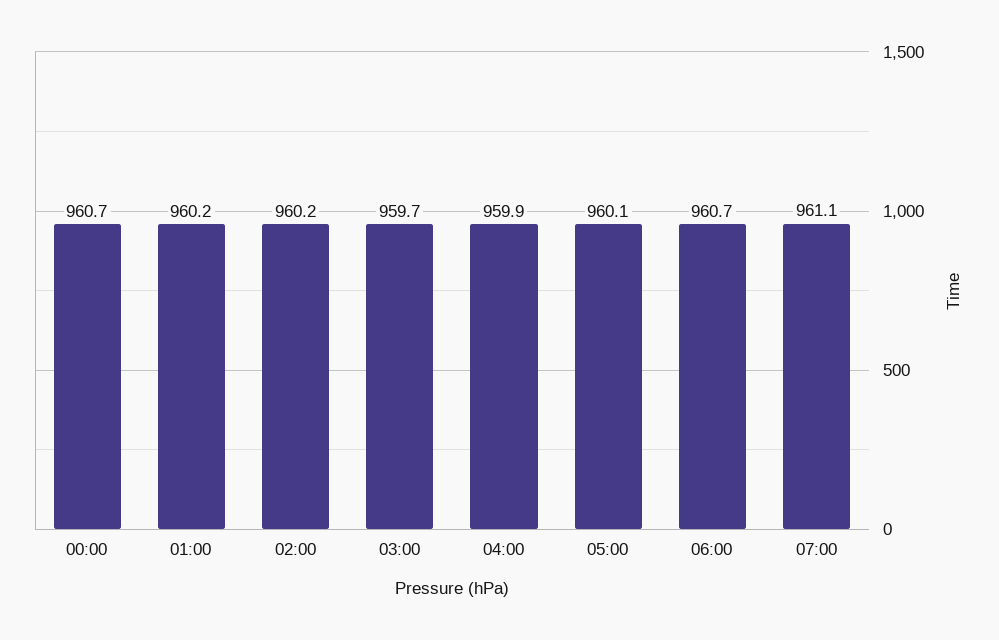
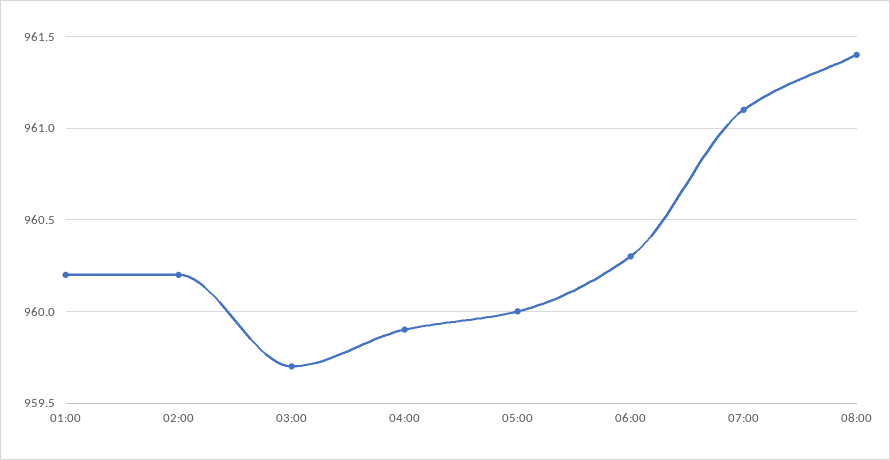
00:00: 960.7 -> none
05:00: 960.1 -> 960
06:00: 960.7 -> 960.3
08:00: none -> 961.4

